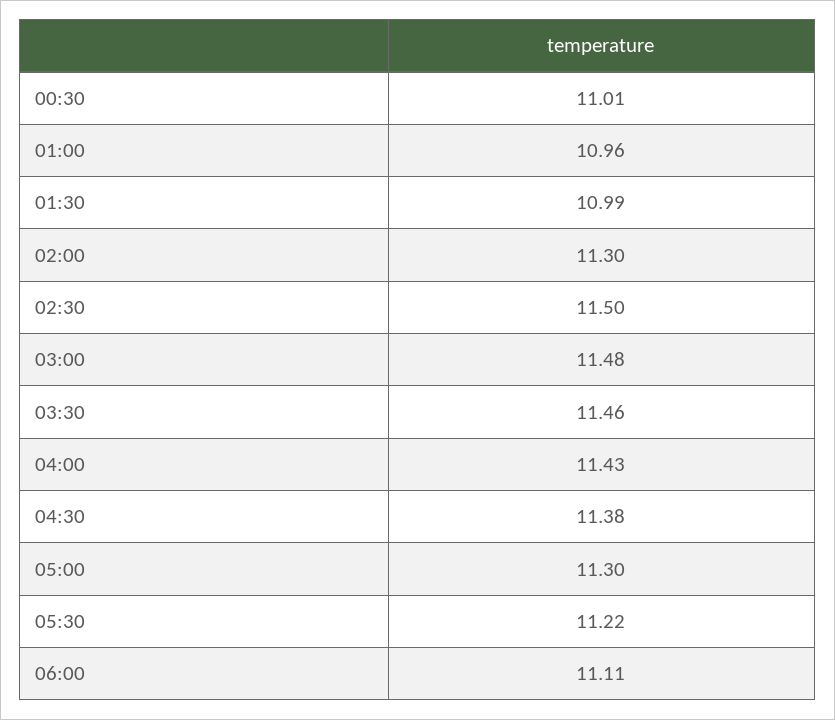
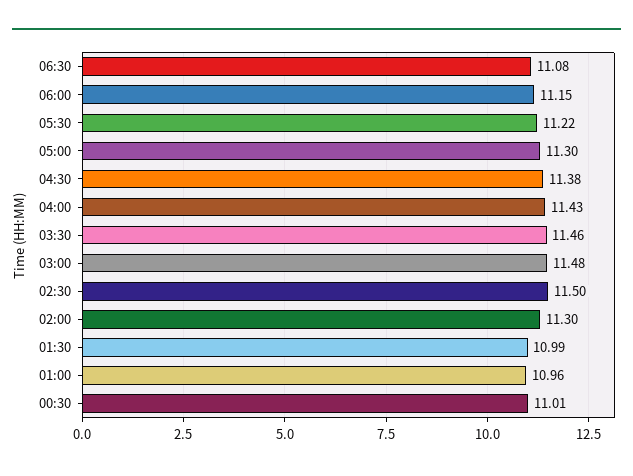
06:00: 11.11 -> 11.15
06:30: none -> 11.08

